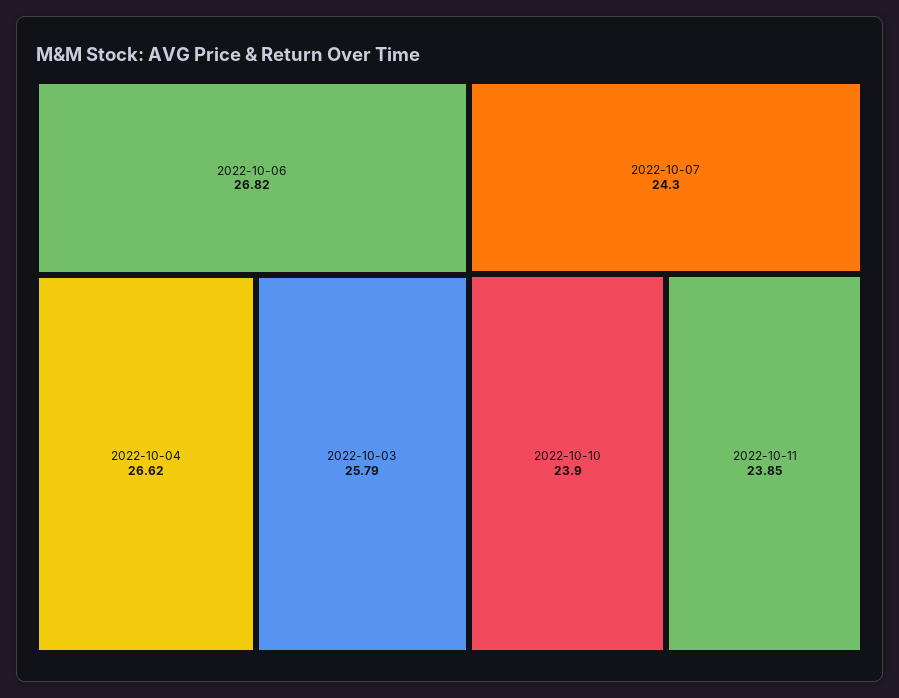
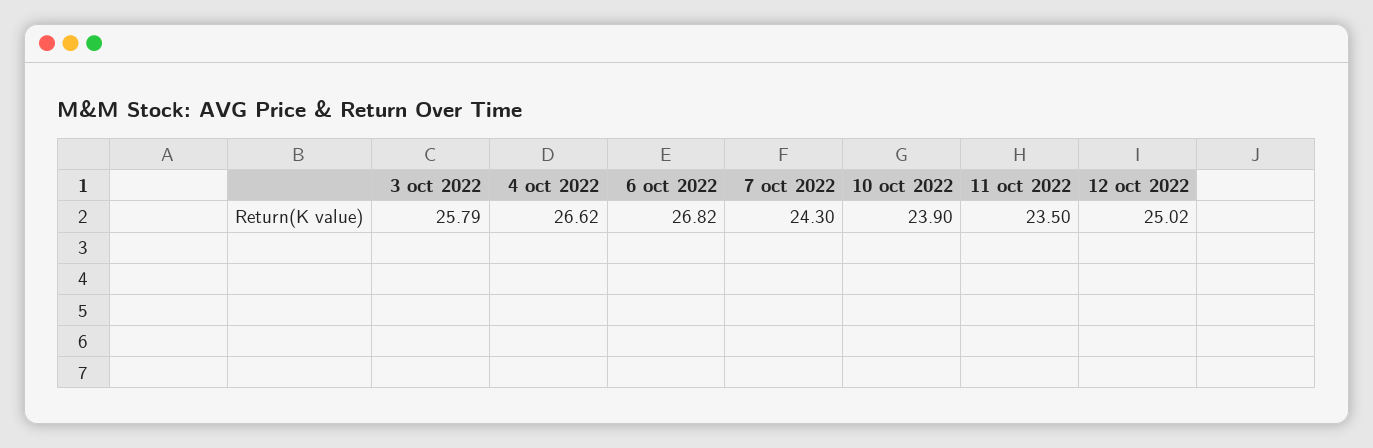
2022-10-11: 23.85 -> 23.5
12 oct 2022: none -> 25.02

